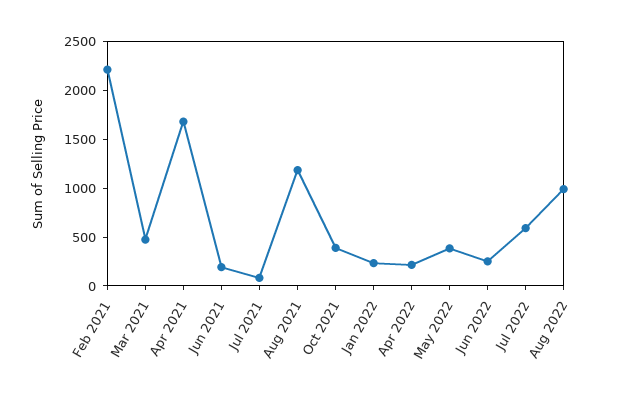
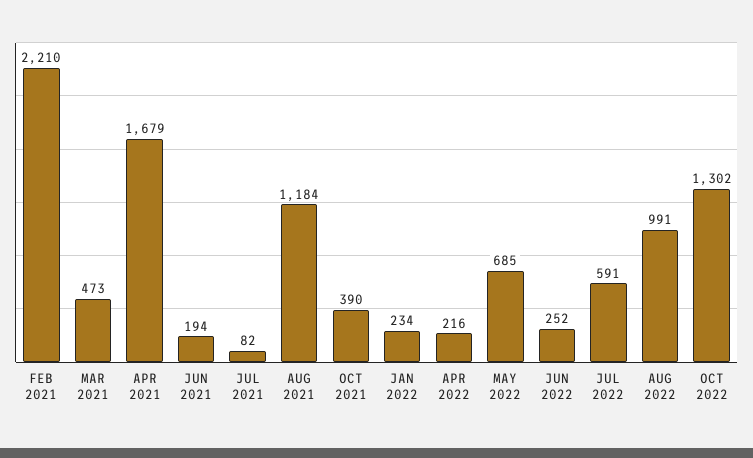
May 2022: 400 -> 685
OCT 2022: none -> 1302

